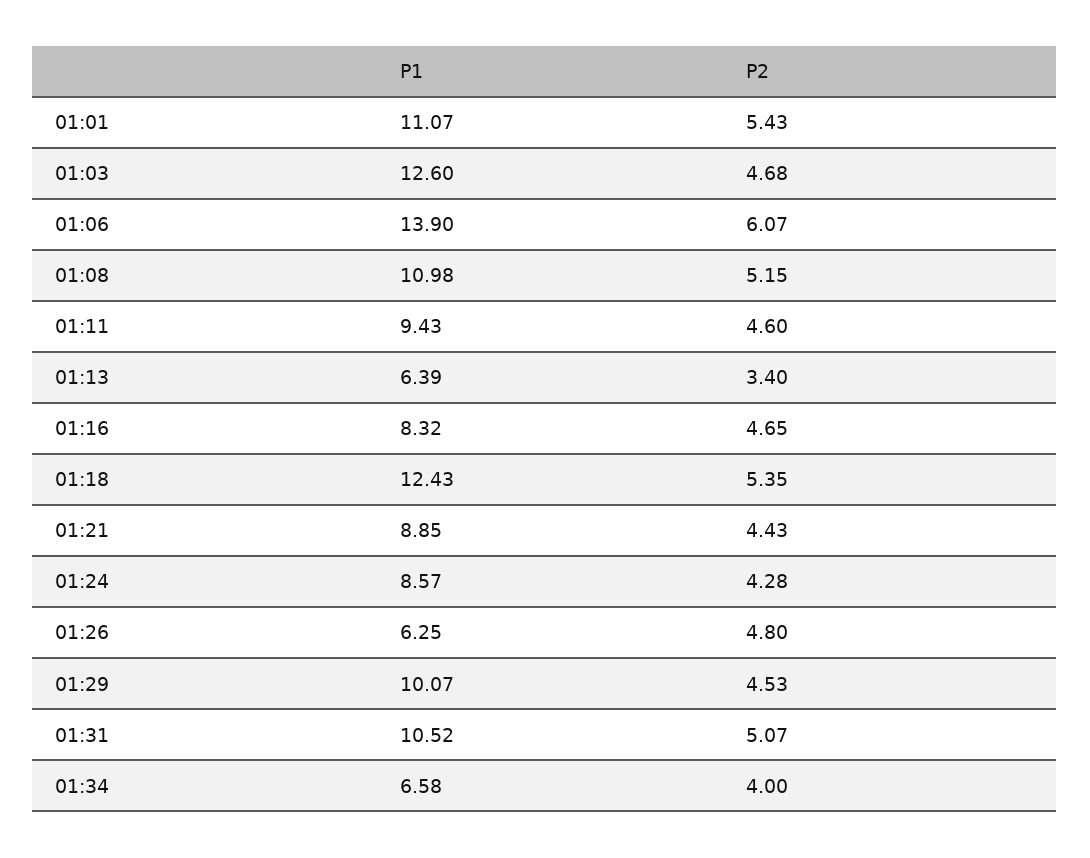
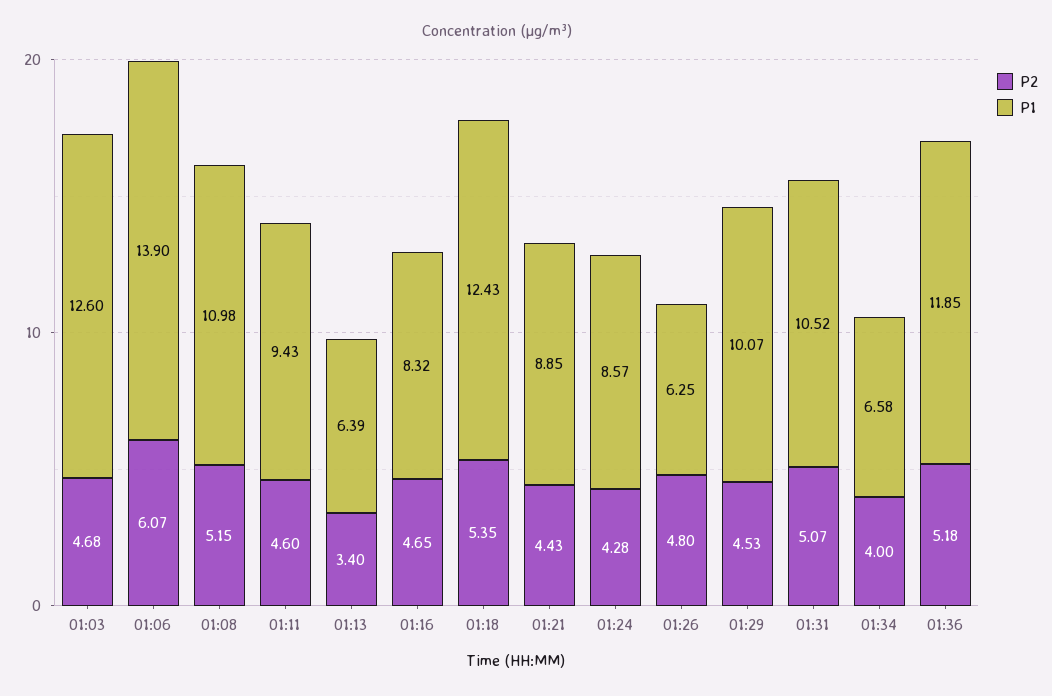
P1, 01:01: 11.07 -> none
P2, 01:01: 5.43 -> none
P2, 01:36: none -> 5.18
P1, 01:36: none -> 11.85

